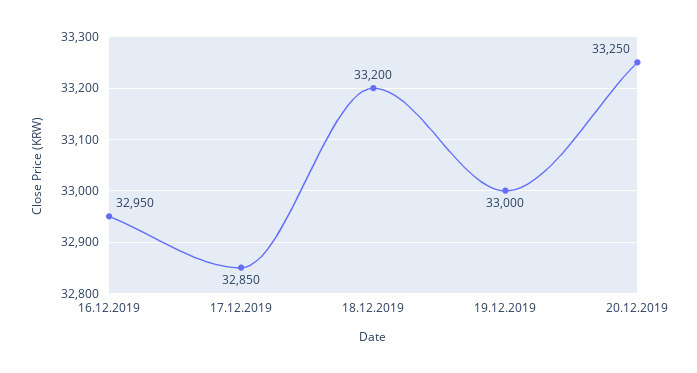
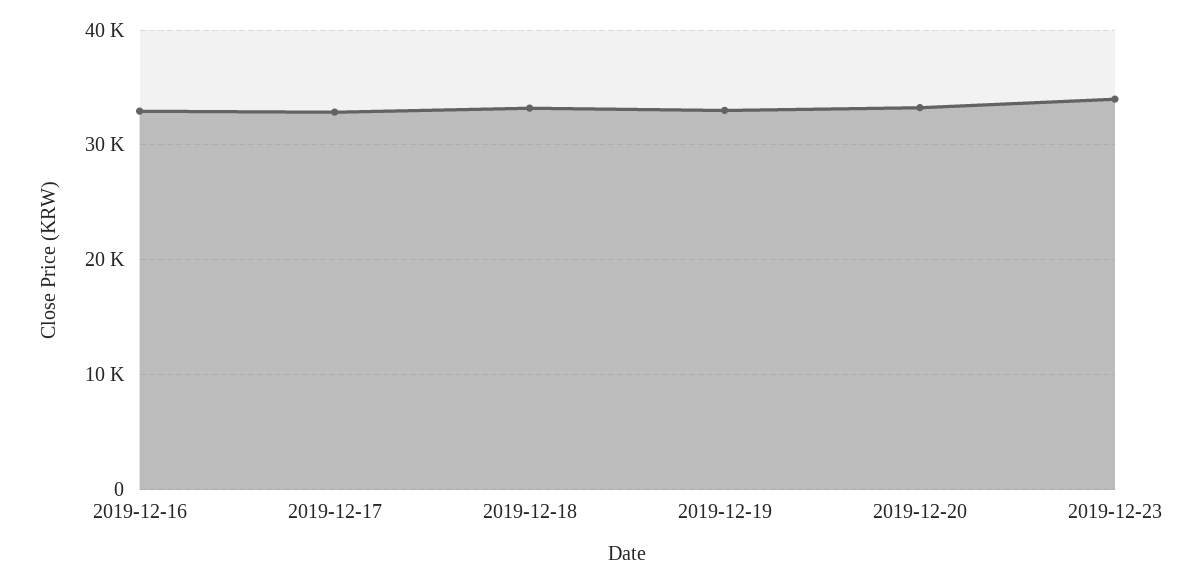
2019-12-23: none -> 34000

